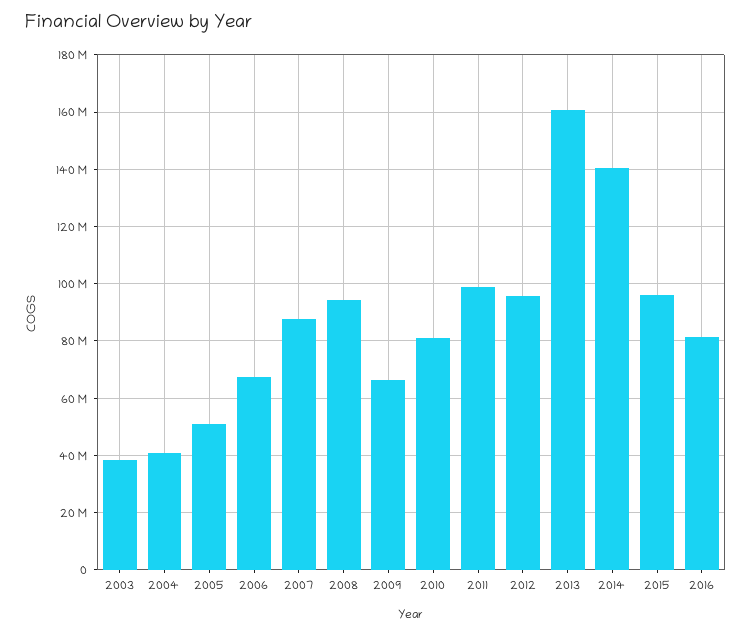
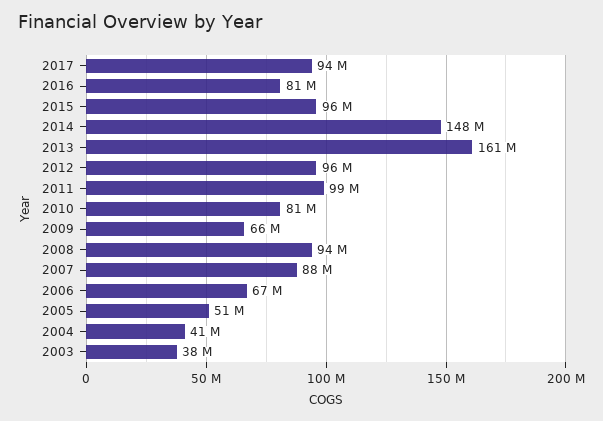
2014: 140000000 -> 148000000
2017: none -> 94000000

